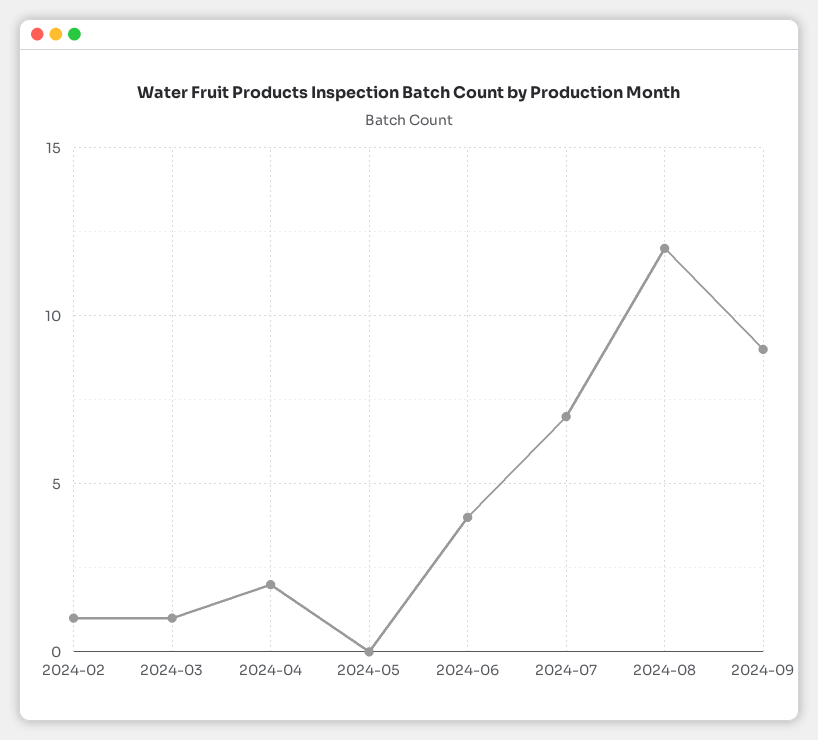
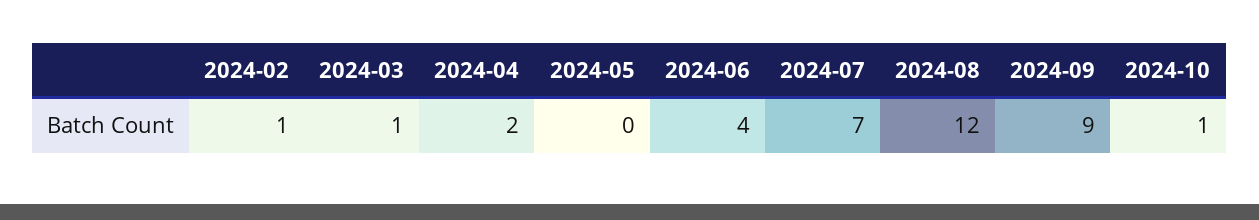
2024-10: none -> 1

